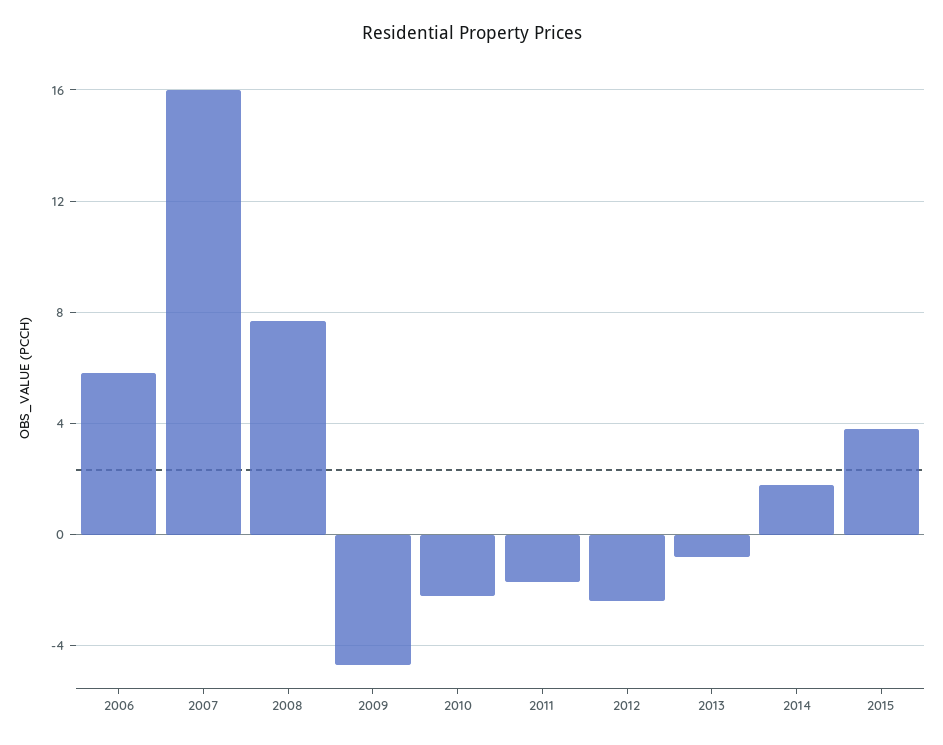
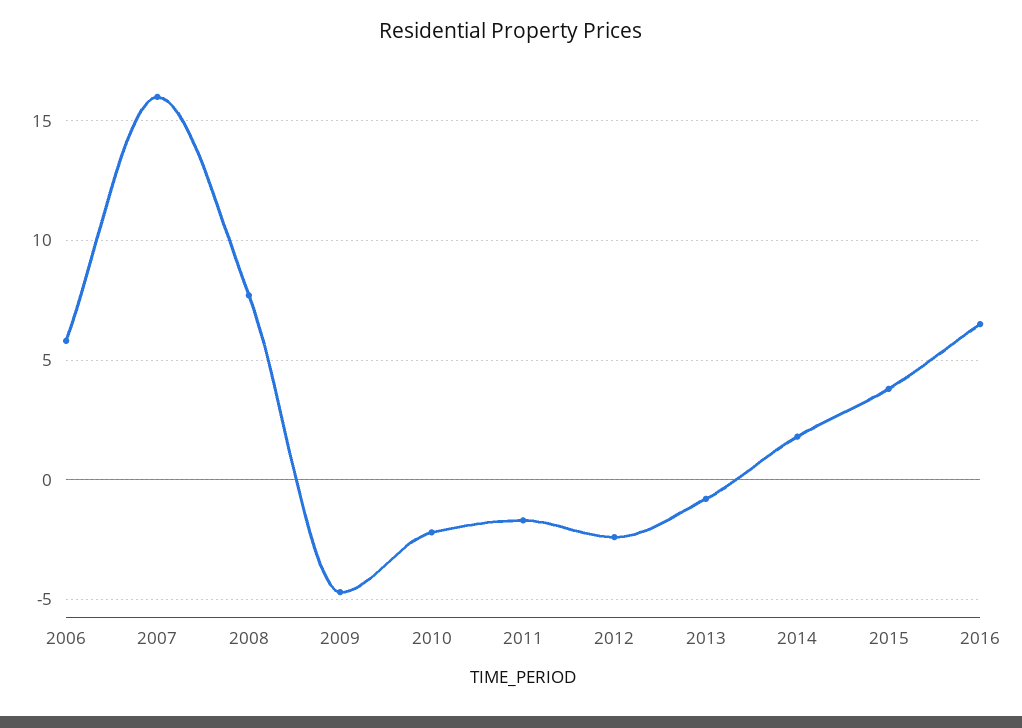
2016: none -> 6.5

